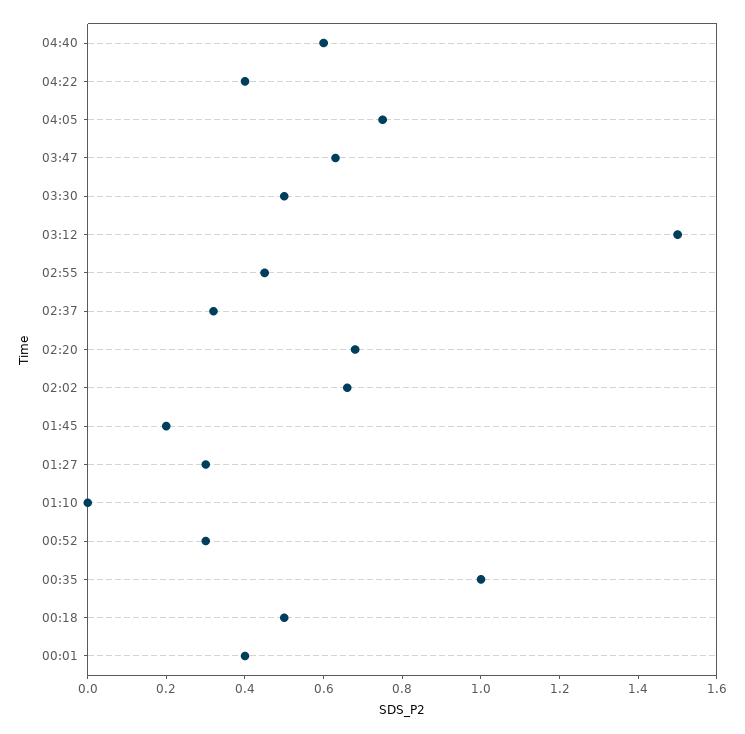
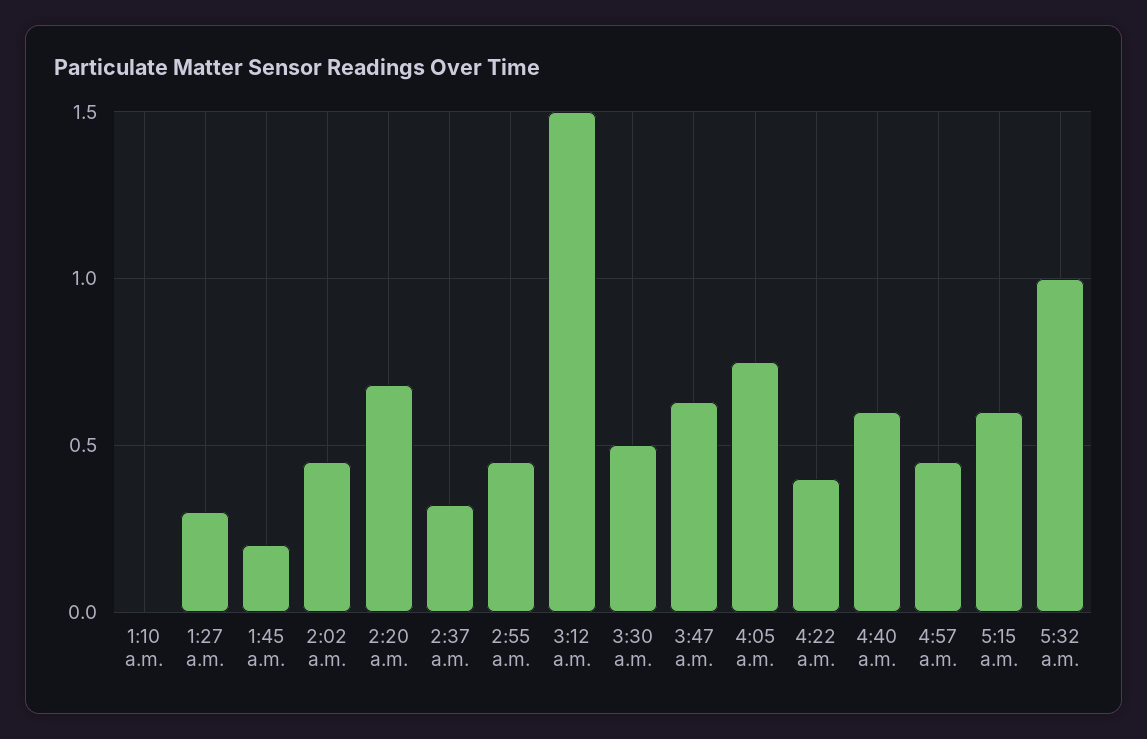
02:02: 0.65 -> 0.45
00:52: 0.3 -> none
00:35: 1 -> none
00:18: 0.5 -> none
00:01: 0.4 -> none
4:57 a.m.: none -> 0.45
5:15 a.m.: none -> 0.6
5:32 a.m.: none -> 1

